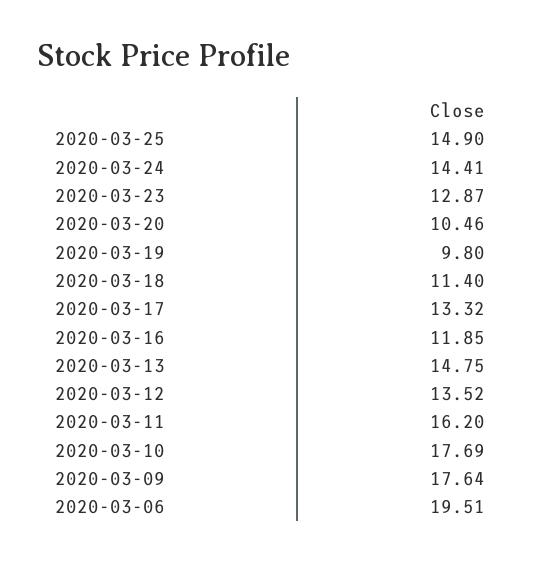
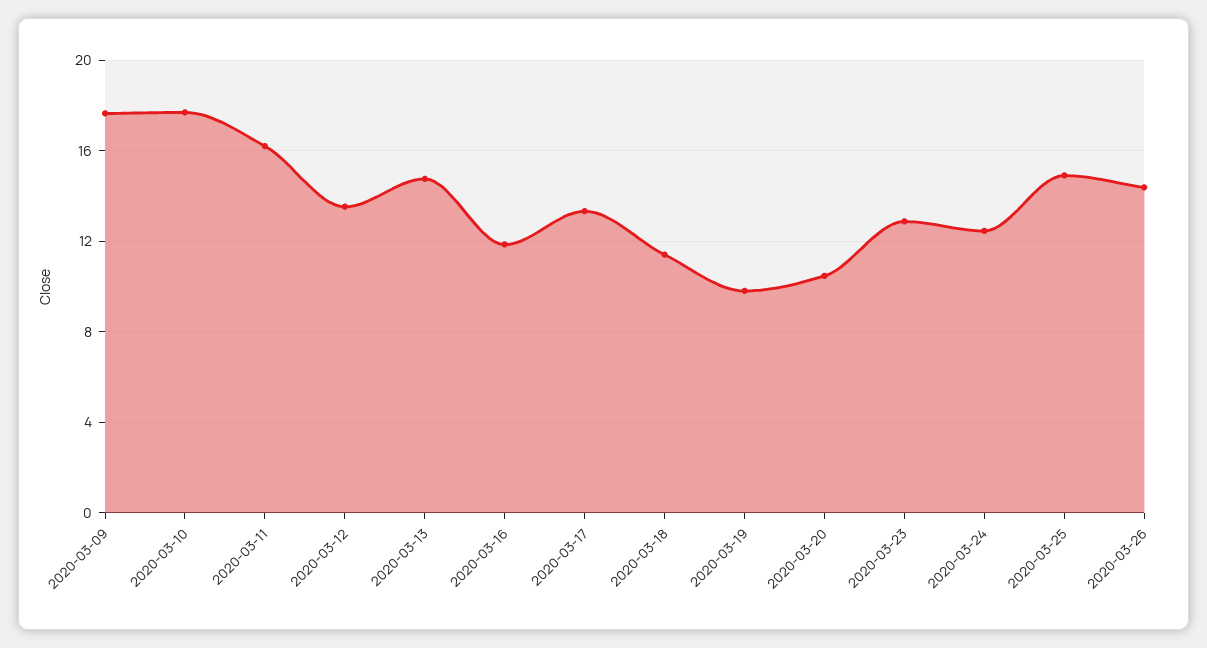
2020-03-24: 14.41 -> 12.5
2020-03-06: 19.51 -> none
2020-03-26: none -> 14.5

